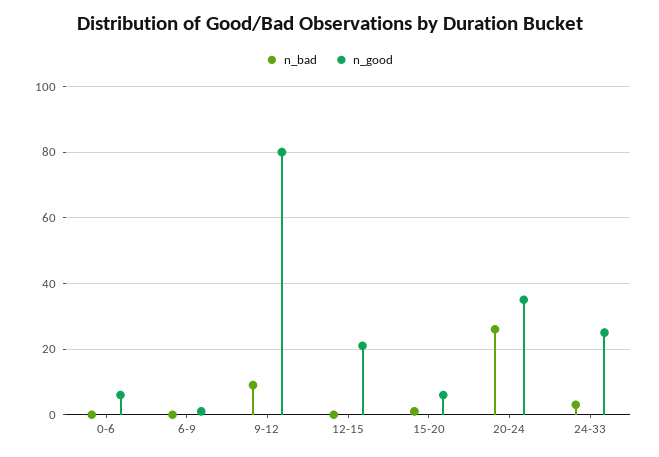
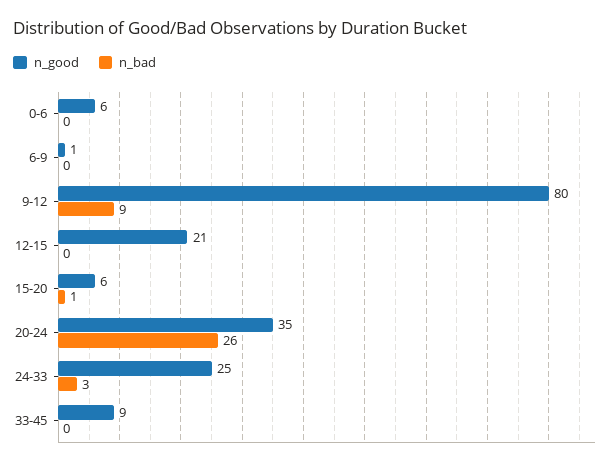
n_good, 33-45: none -> 9
n_bad, 33-45: none -> 0

